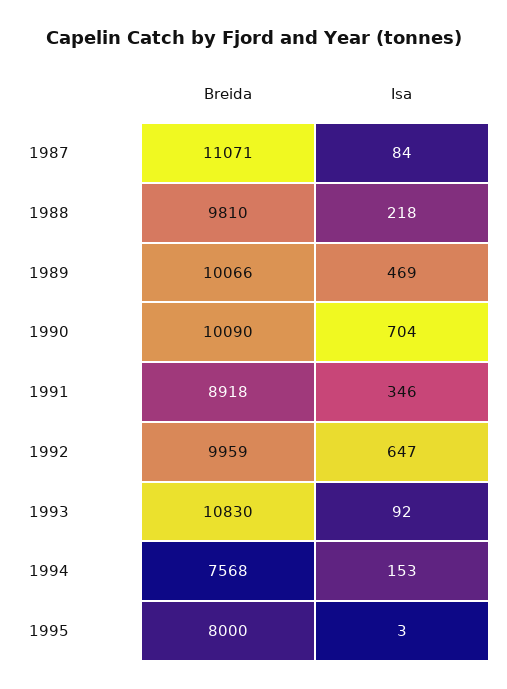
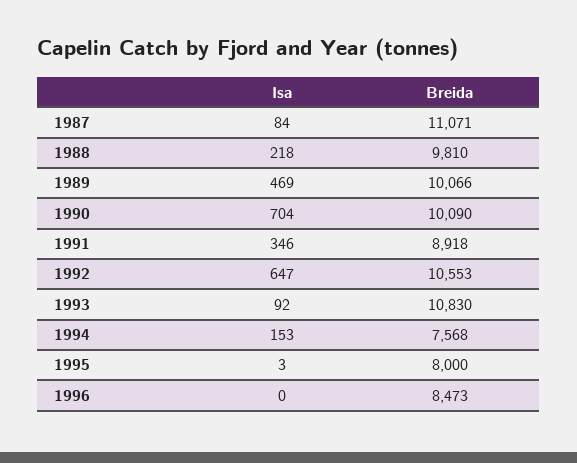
Breida, 1992: 9959 -> 10553
Isa, 1996: none -> 0
Breida, 1996: none -> 8473

